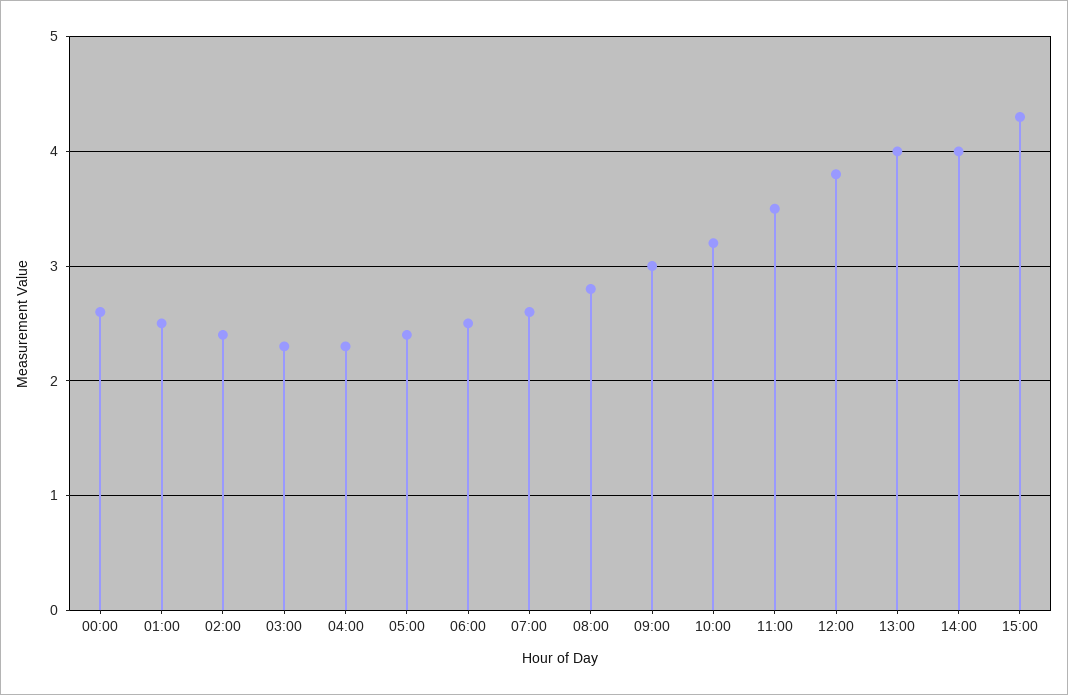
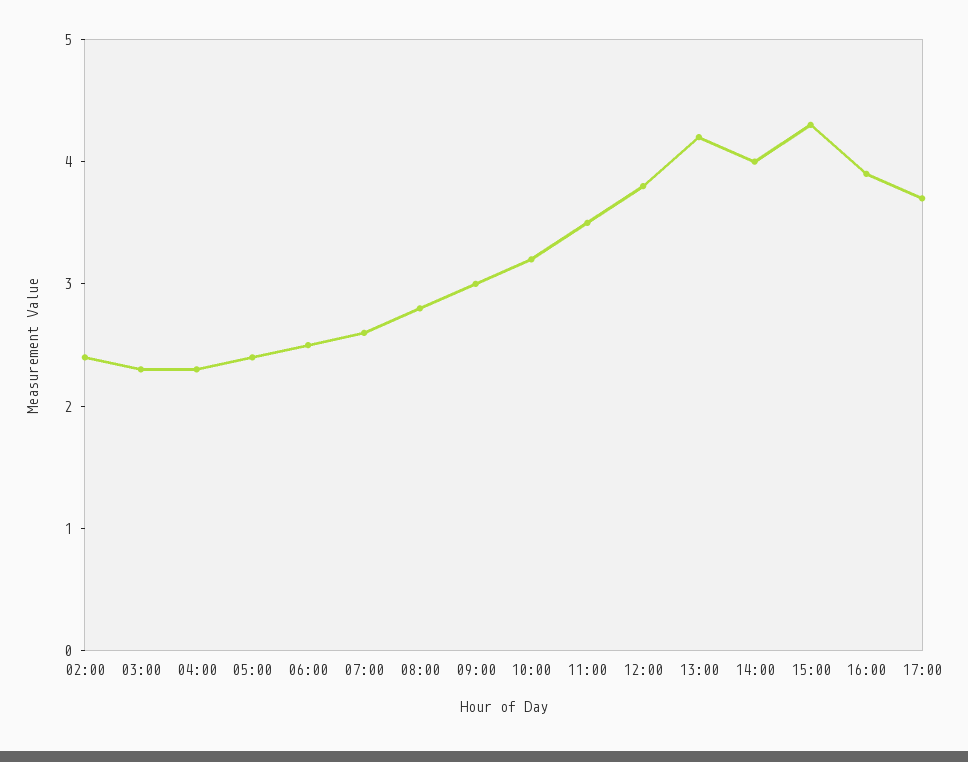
00:00: 2.6 -> none
01:00: 2.5 -> none
13:00: 4 -> 4.2
16:00: none -> 3.9
17:00: none -> 3.7

